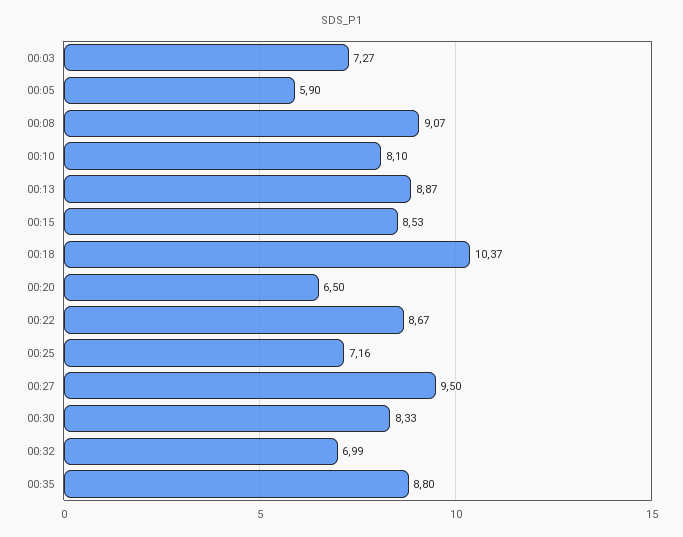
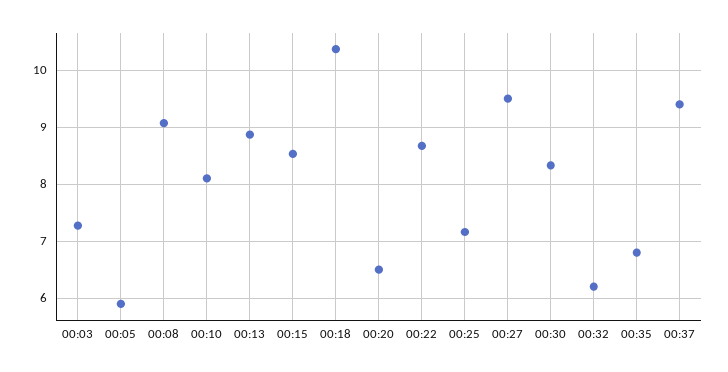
00:32: 6.99 -> 6.2
00:35: 8.8 -> 6.8
00:37: none -> 9.4

